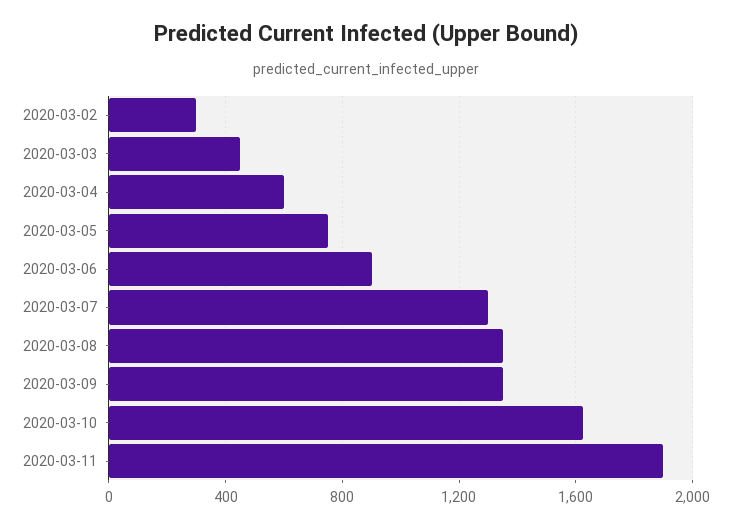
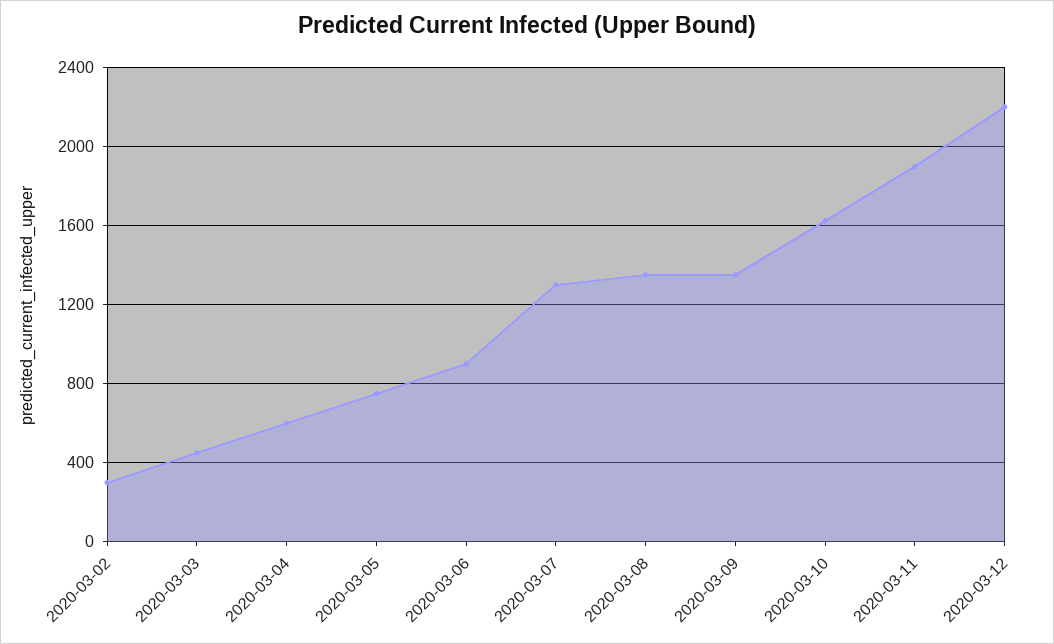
2020-03-12: none -> 2200

